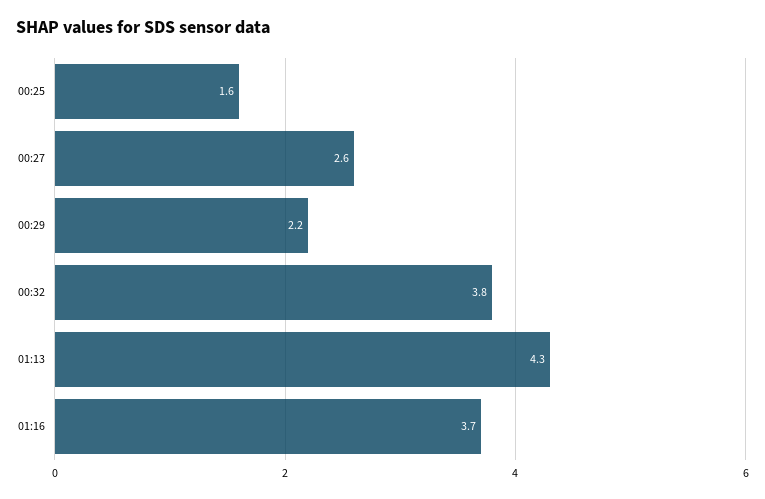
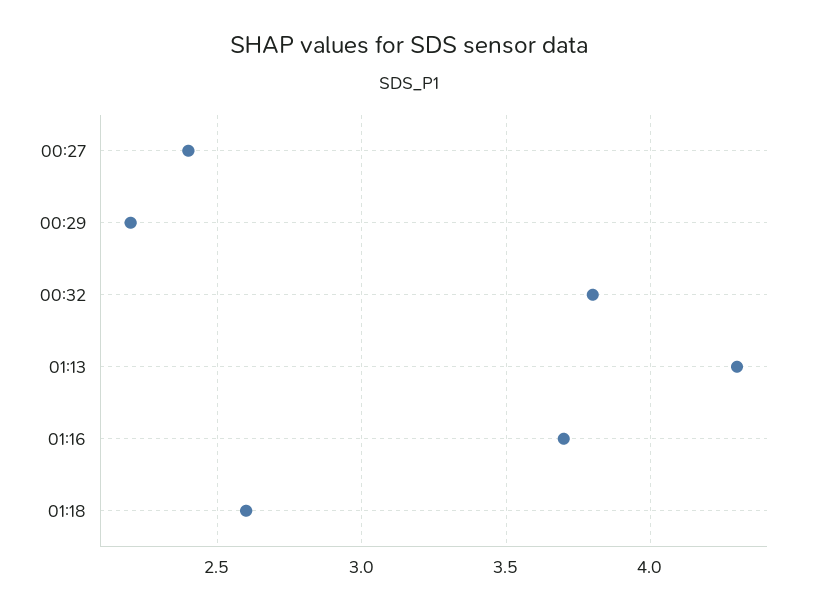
00:25: 1.6 -> none
00:27: 2.6 -> 2.4
01:18: none -> 2.6

